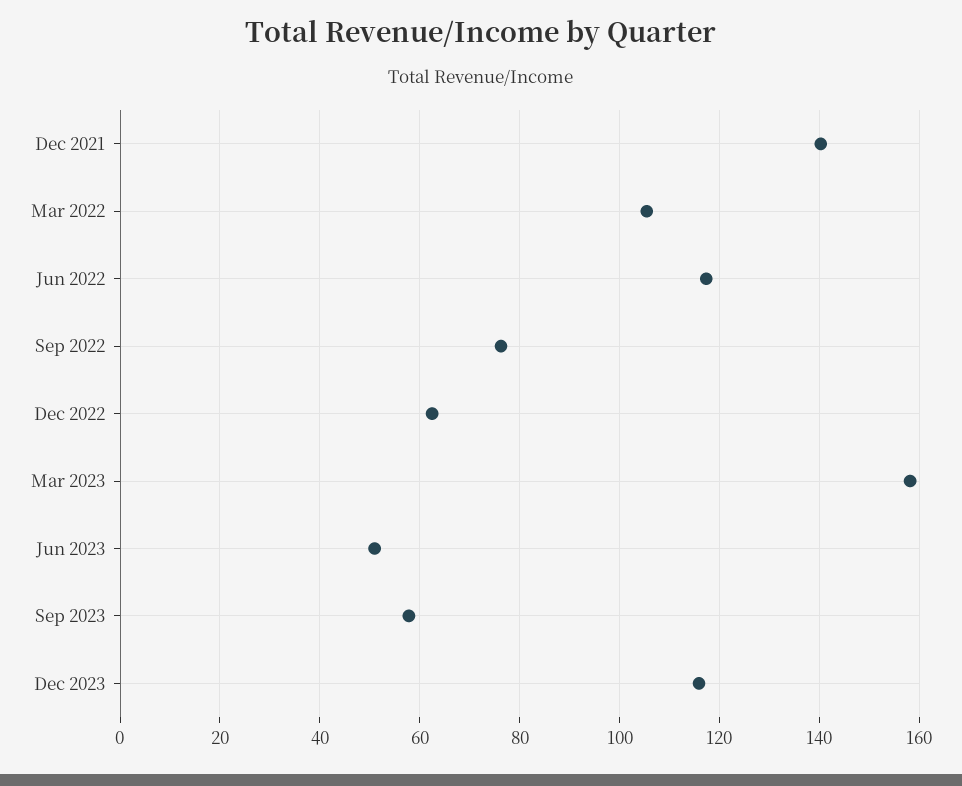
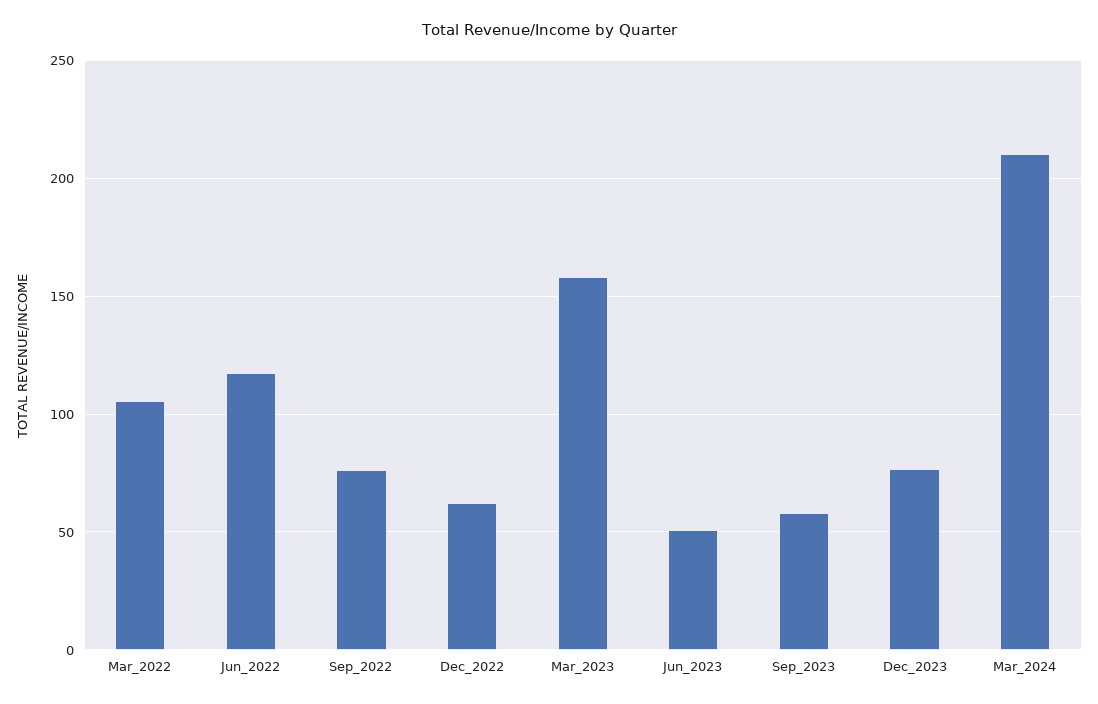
Dec 2021: 140 -> none
Dec 2023: 116 -> 75
Mar_2024: none -> 210

